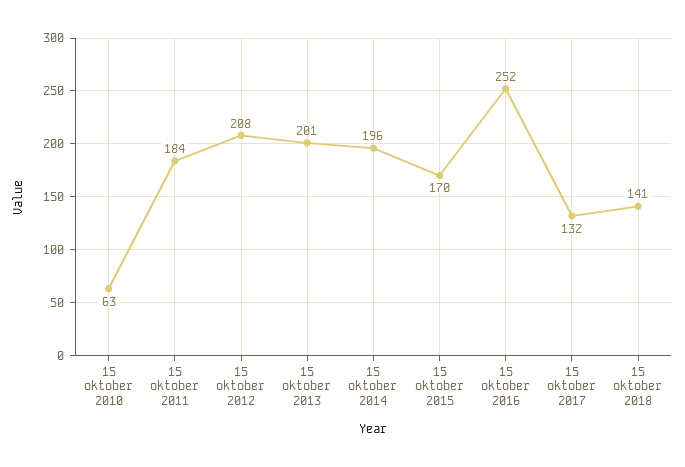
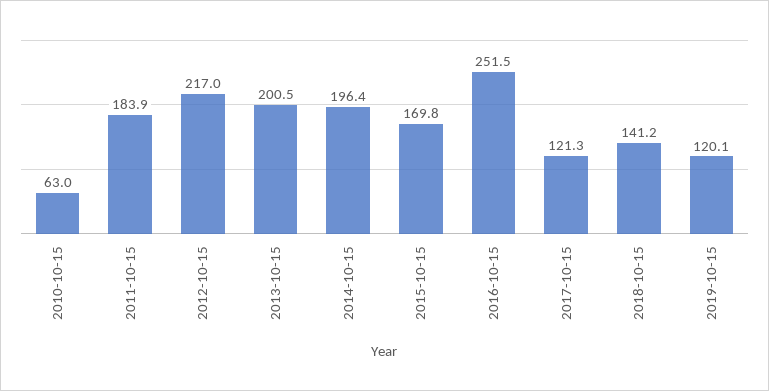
15 oktober 2012: 208 -> 217
15 oktober 2017: 132 -> 121.3
2019-10-15: none -> 120.1

